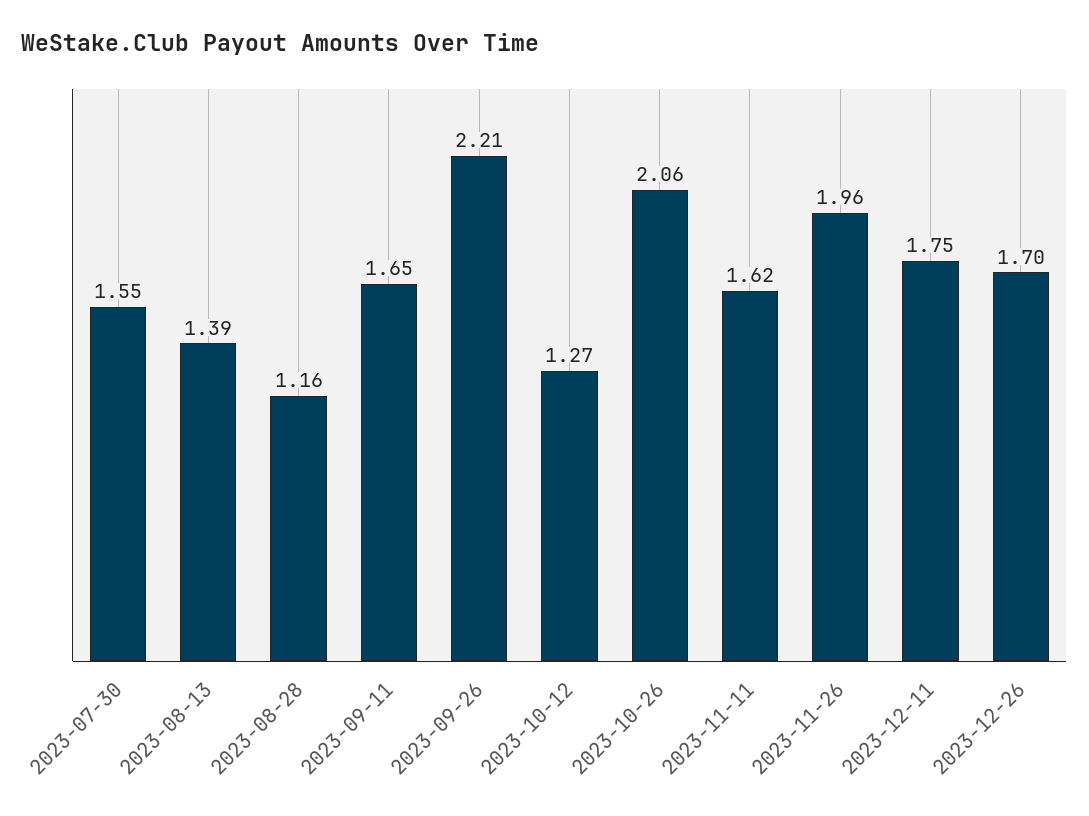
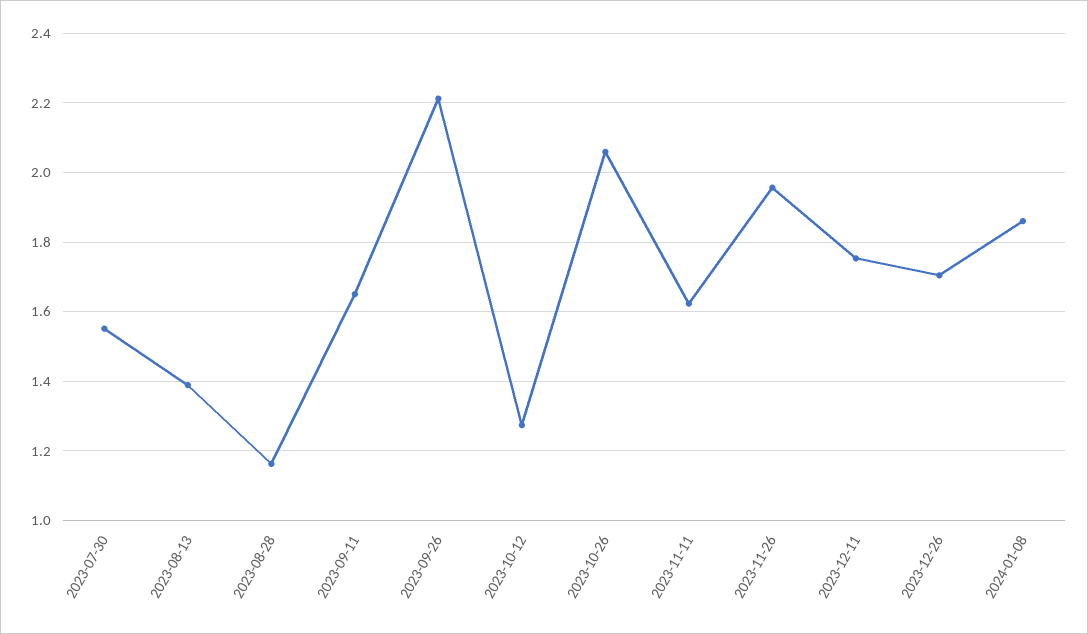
2024-01-08: none -> 1.86

